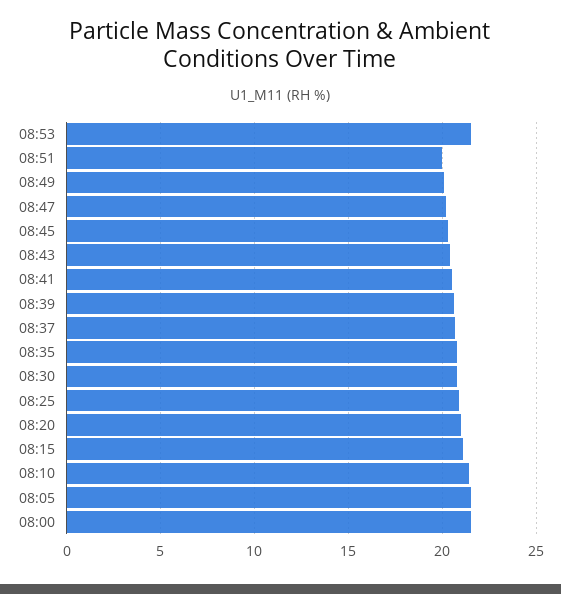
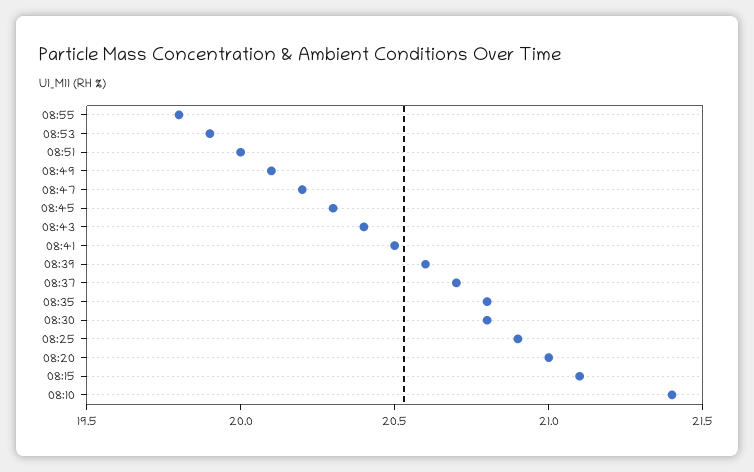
08:53: 21.5 -> 19.9
08:05: 21.5 -> none
08:00: 21.5 -> none
08:55: none -> 19.8

